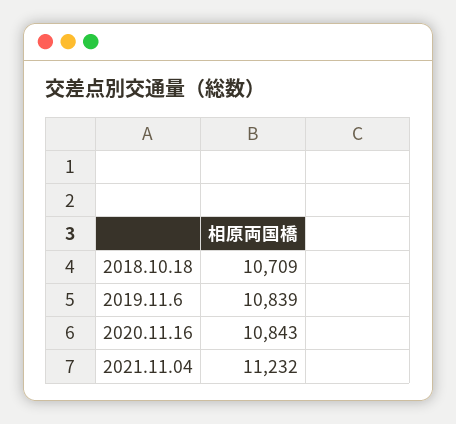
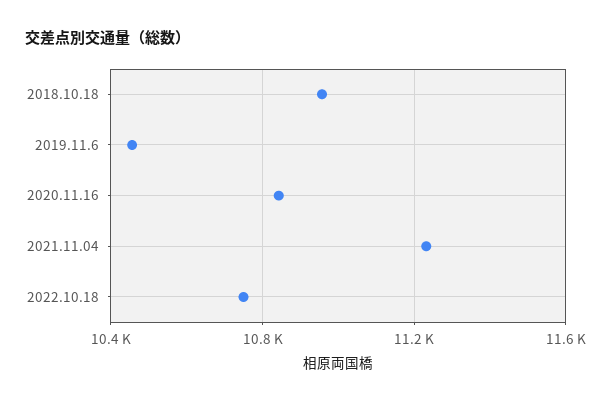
2018.10.18: 10709 -> 10950
2019.11.6: 10839 -> 10450
2022.10.18: none -> 10750

